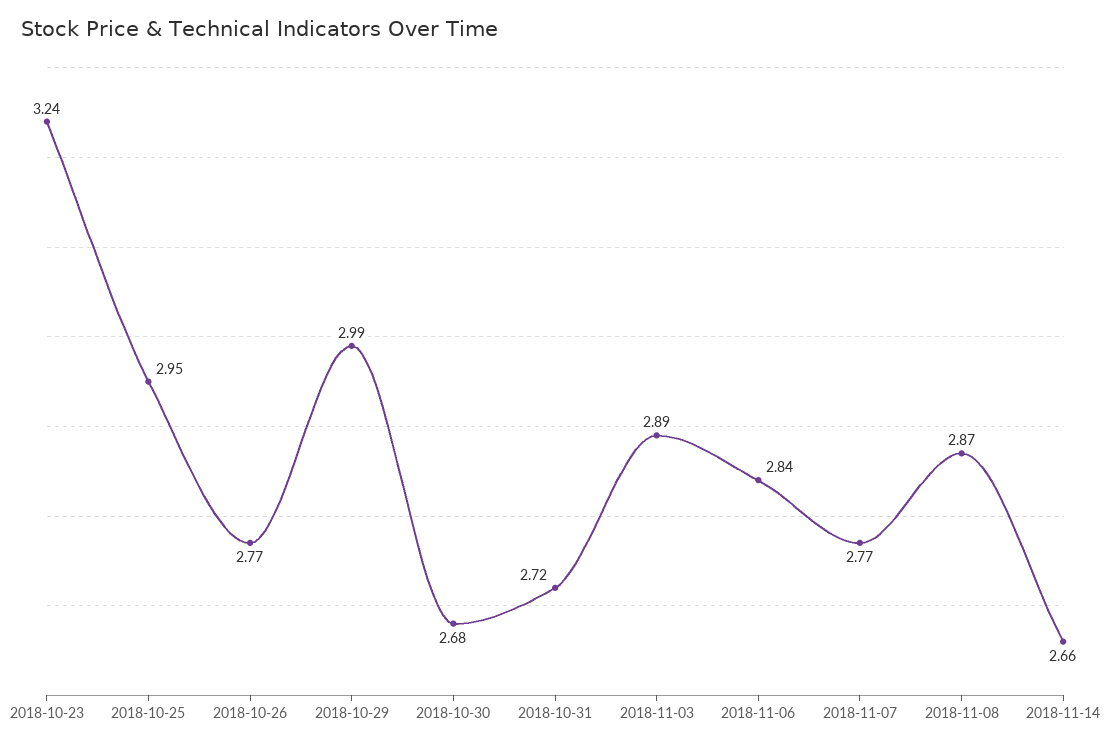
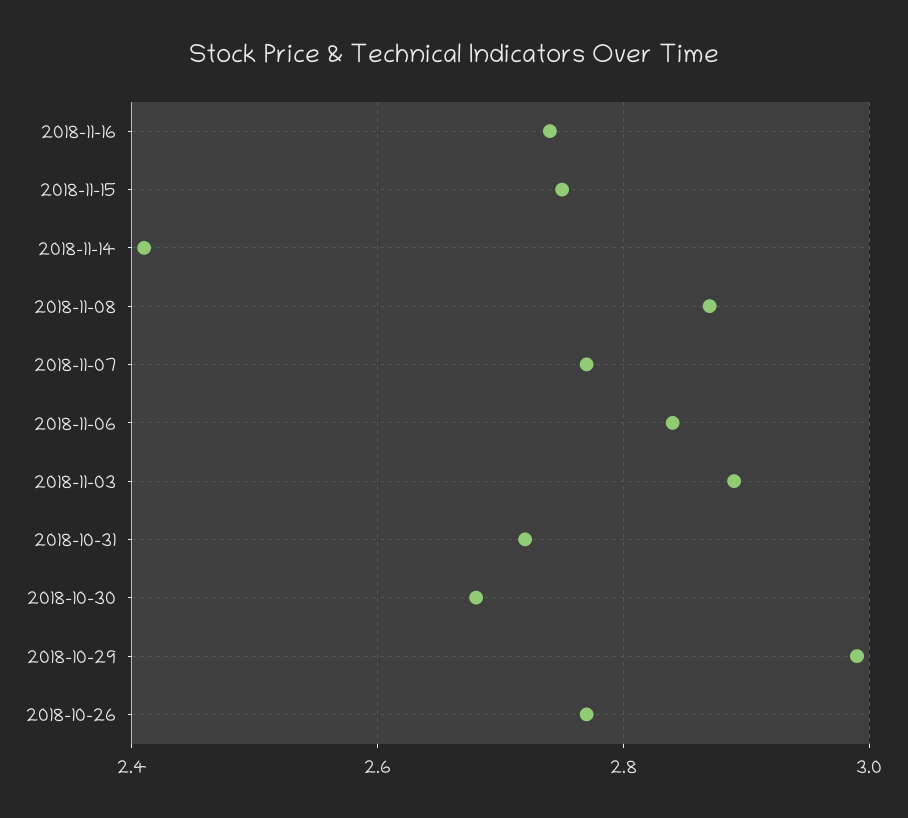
2018-10-23: 3.24 -> none
2018-10-25: 2.95 -> none
2018-11-14: 2.66 -> 2.4
2018-11-16: none -> 2.75
2018-11-15: none -> 2.75

